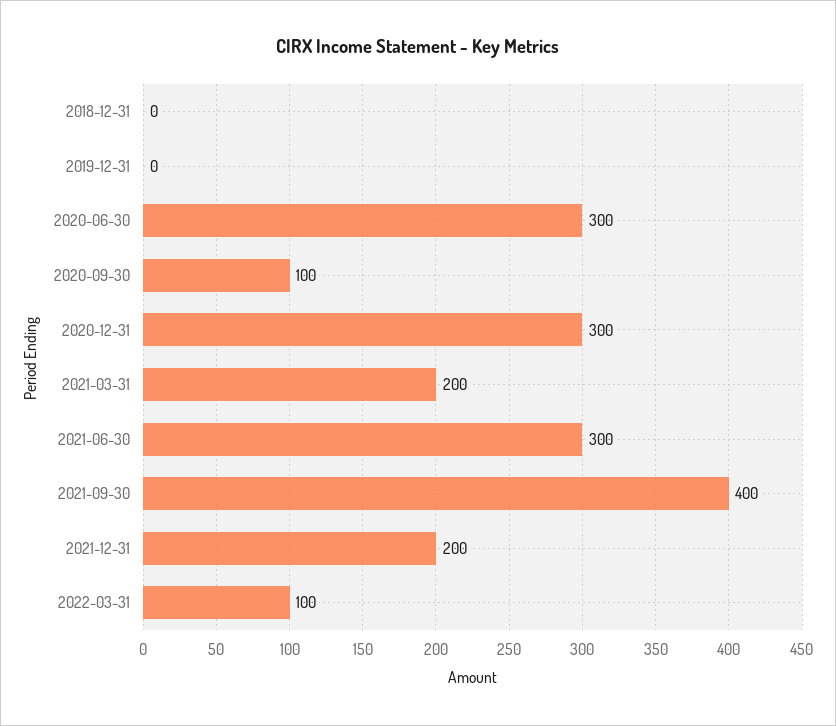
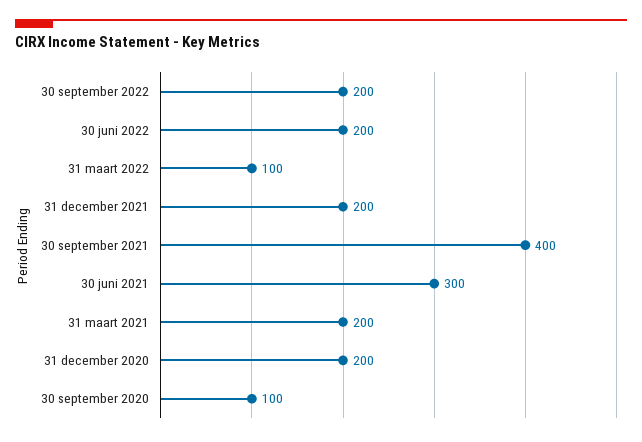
2018-12-31: 0 -> none
2019-12-31: 0 -> none
2020-06-30: 300 -> none
2020-12-31: 300 -> 200
30 september 2022: none -> 200
30 juni 2022: none -> 200

